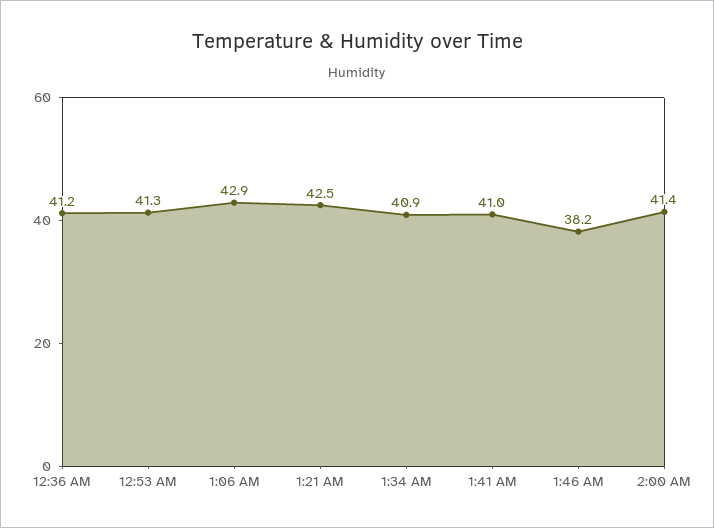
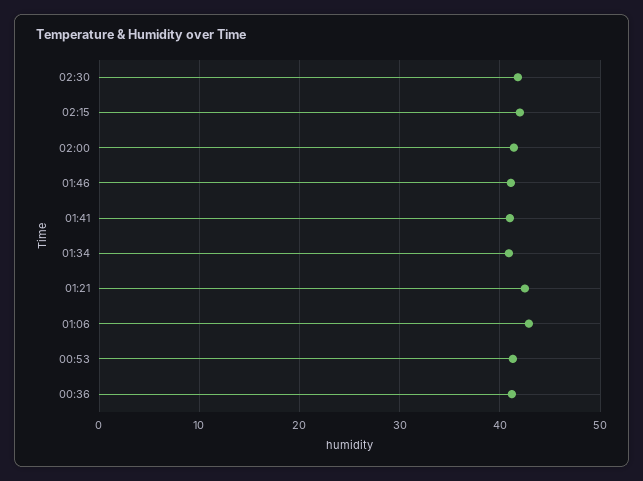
1:46 AM: 38.2 -> 41
02:30: none -> 42
02:15: none -> 42

